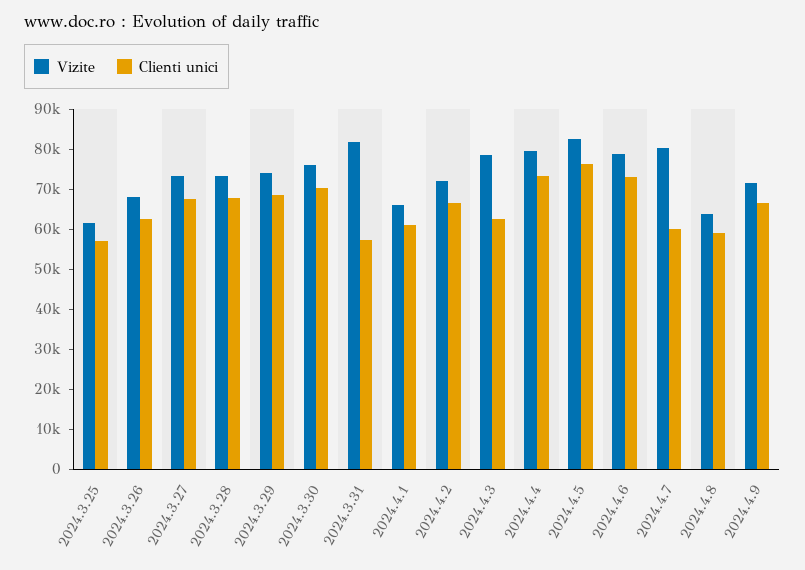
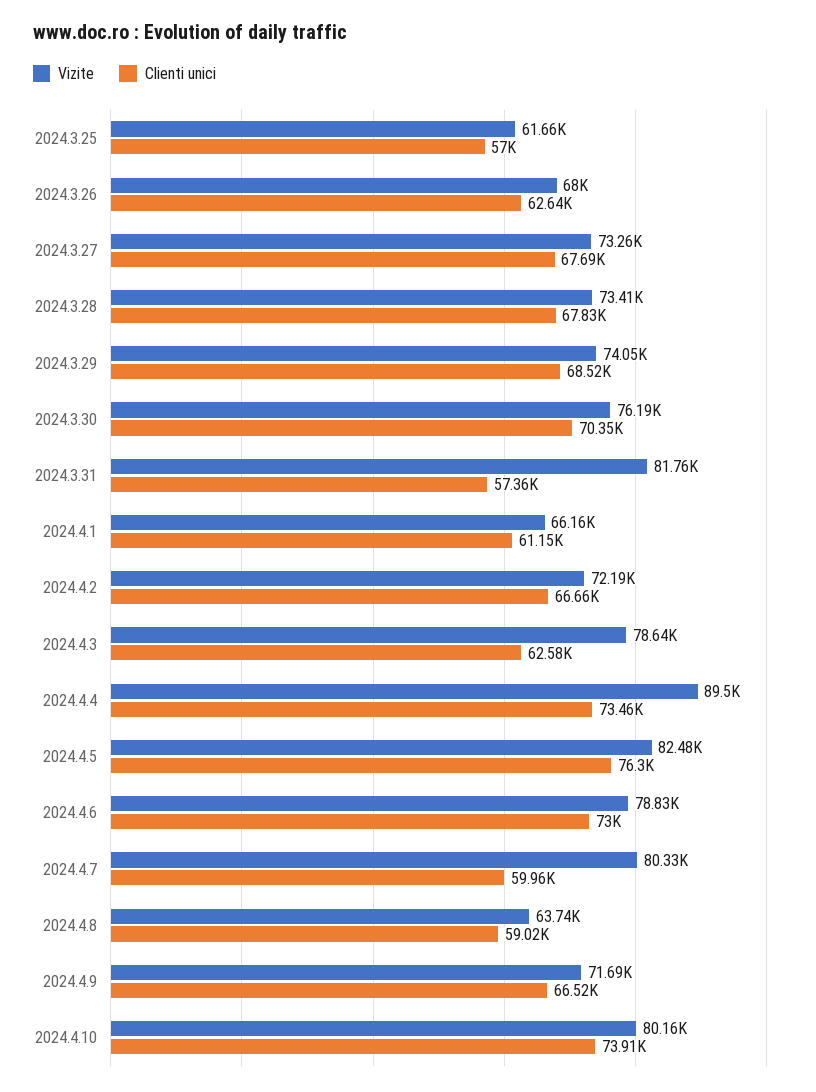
Vizite, 2024.4.4: 80000 -> 89500
Vizite, 2024.4.10: none -> 80160
Clienti unici, 2024.4.10: none -> 73910

